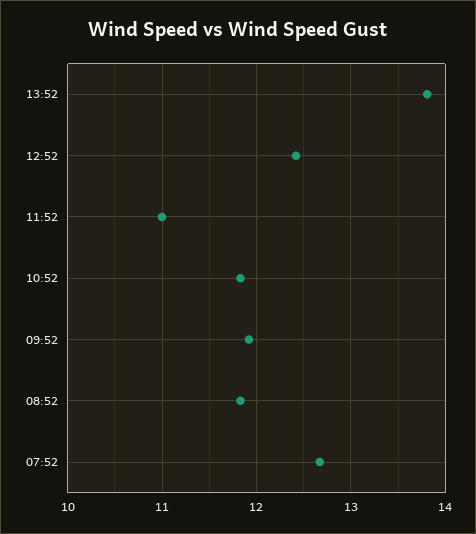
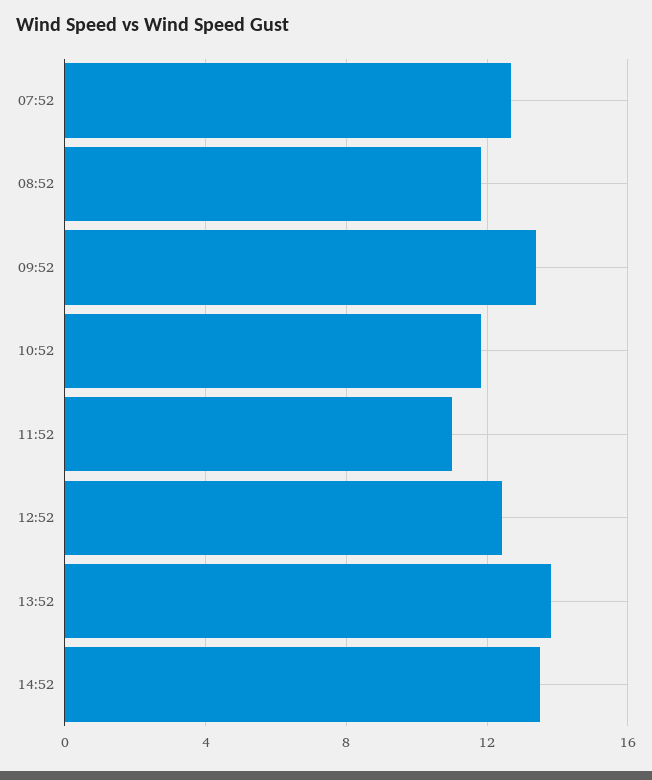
09:52: 11.9 -> 13.5
14:52: none -> 13.5

